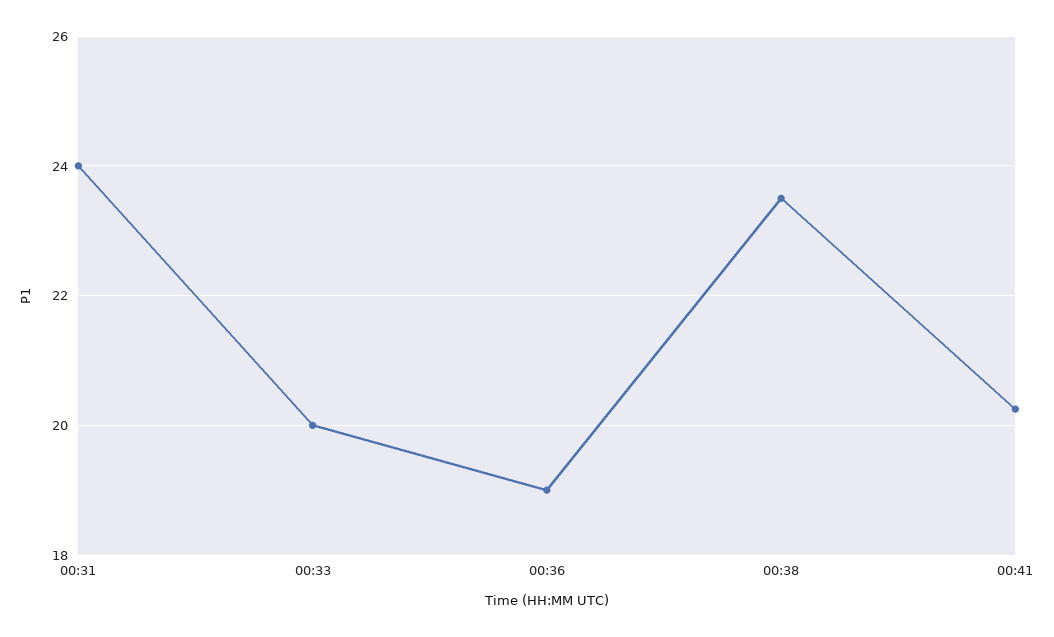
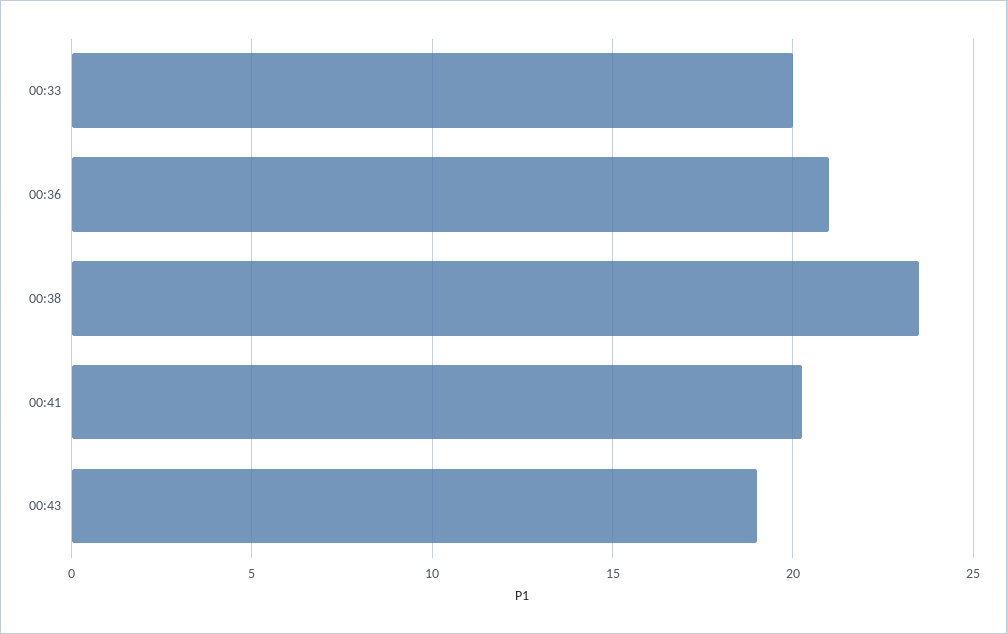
00:31: 24 -> none
00:36: 19 -> 21
00:43: none -> 19

